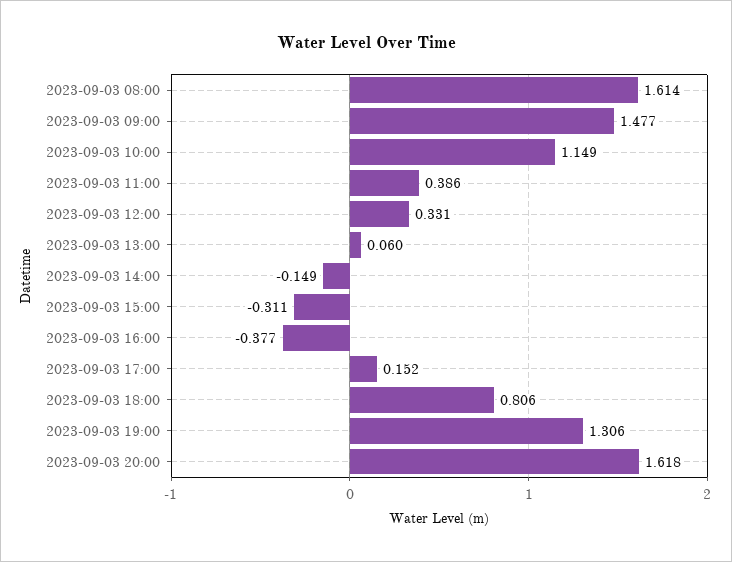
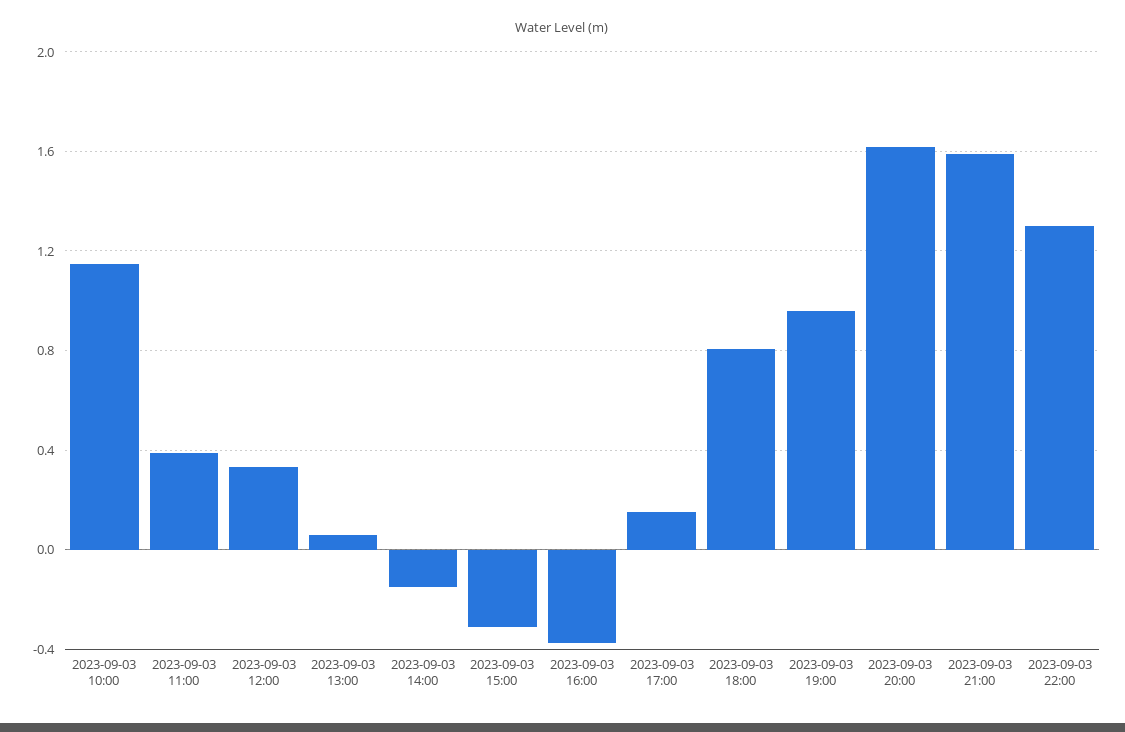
2023-09-03 08:00: 1.614 -> none
2023-09-03 09:00: 1.477 -> none
2023-09-03 19:00: 1.306 -> 0.95
2023-09-03 21:00: none -> 1.6
2023-09-03 22:00: none -> 1.3

